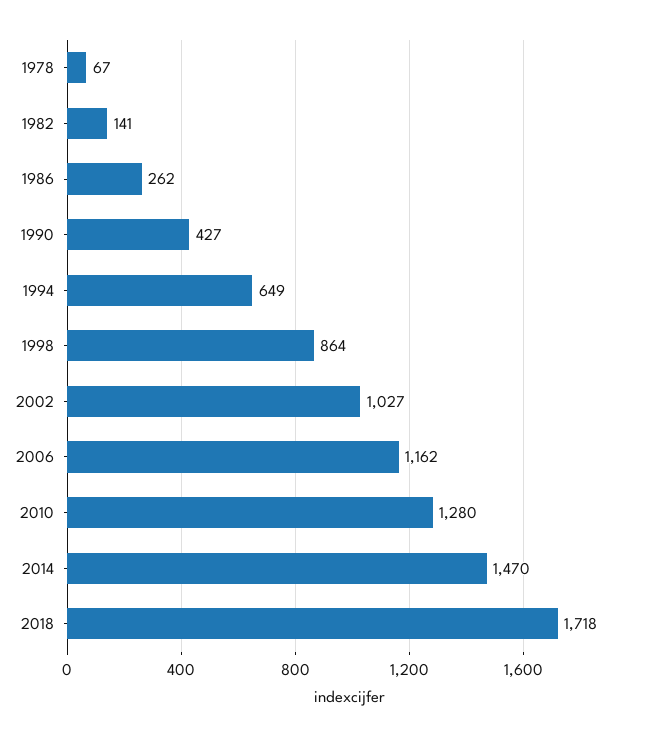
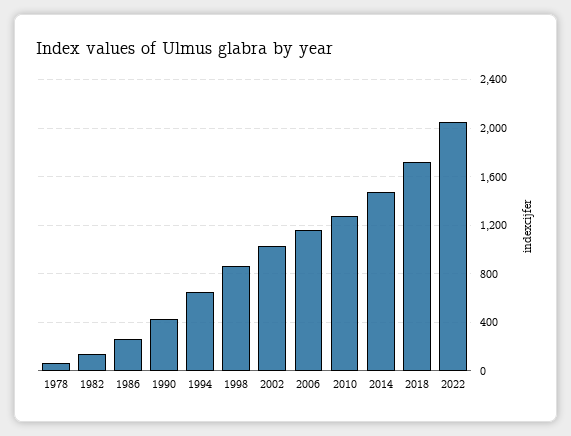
2022: none -> 2050

